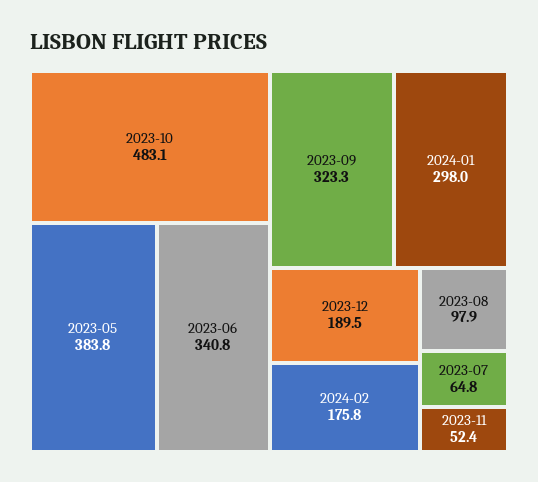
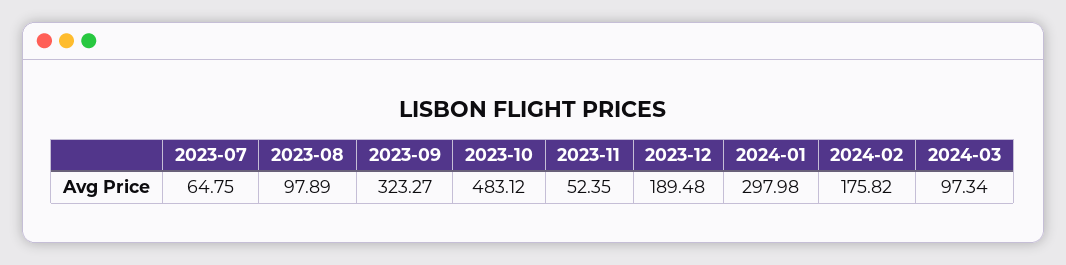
2023-05: 383.8 -> none
2023-06: 340.8 -> none
2024-03: none -> 97.34

